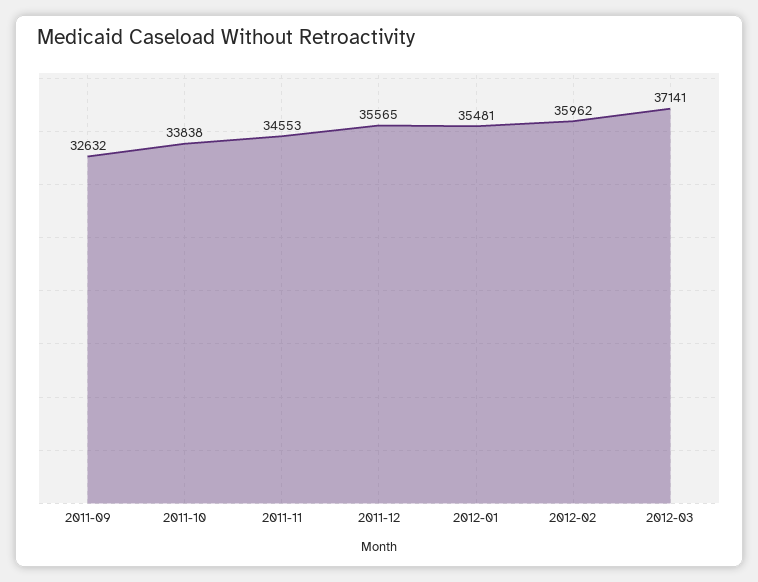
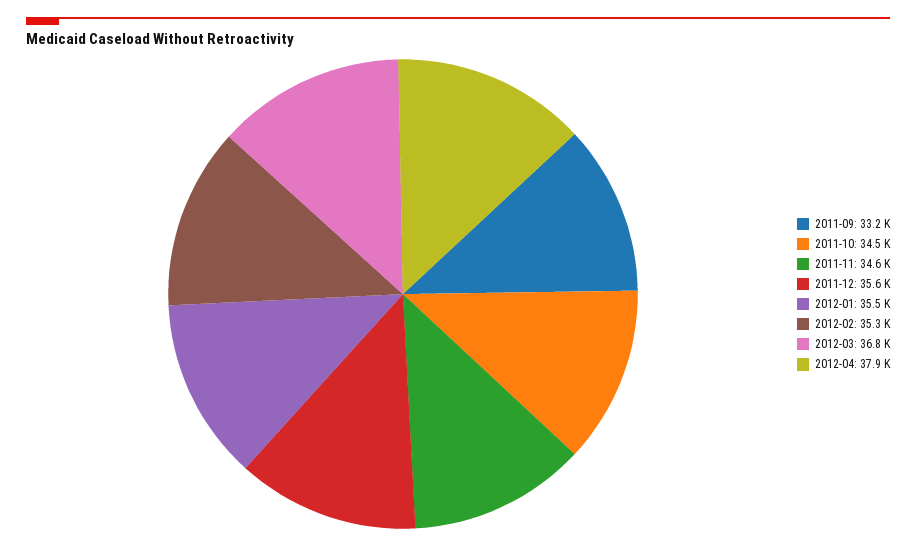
2011-09: 32632 -> 33200
2011-10: 33838 -> 34500
2012-02: 35962 -> 35300
2012-03: 37141 -> 36800
2012-04: none -> 37900

